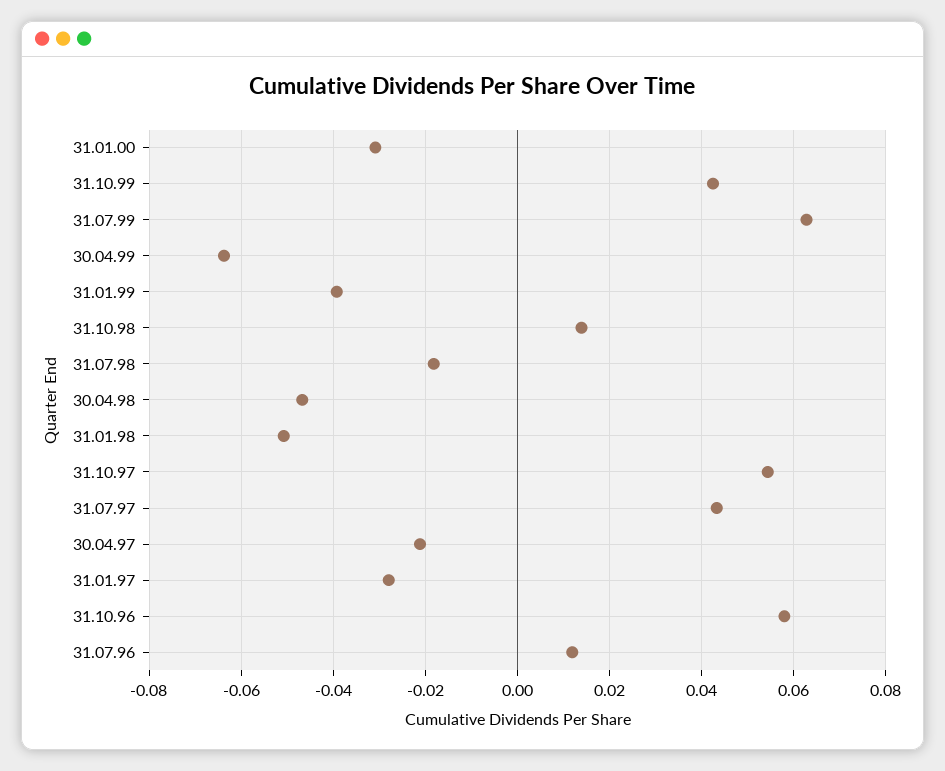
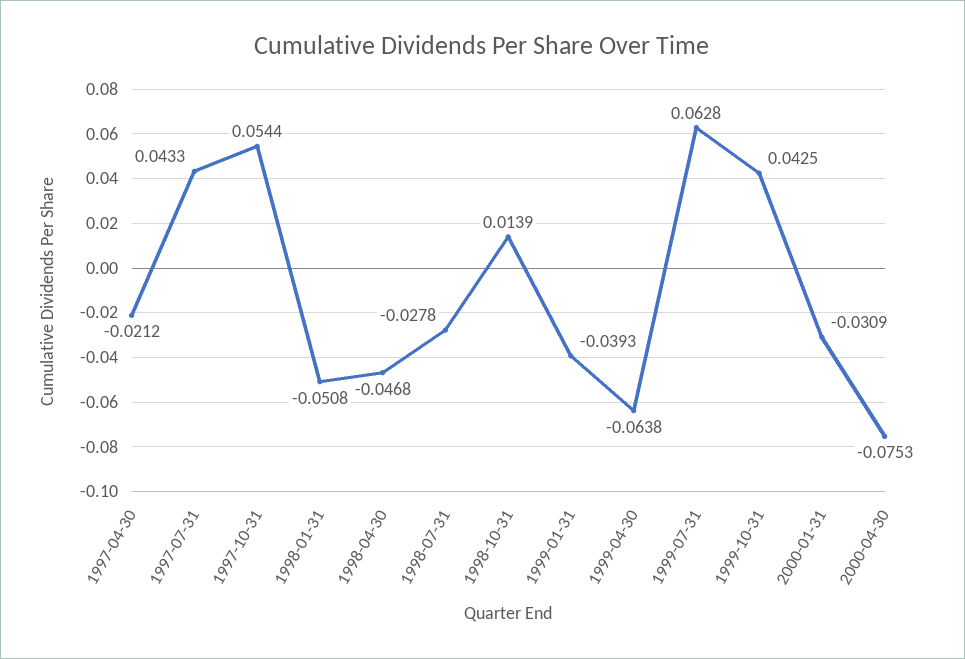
31.07.98: -0.018 -> -0.0278
31.01.97: -0.028 -> none
31.10.96: 0.058 -> none
31.07.96: 0.012 -> none
2000-04-30: none -> -0.0753

